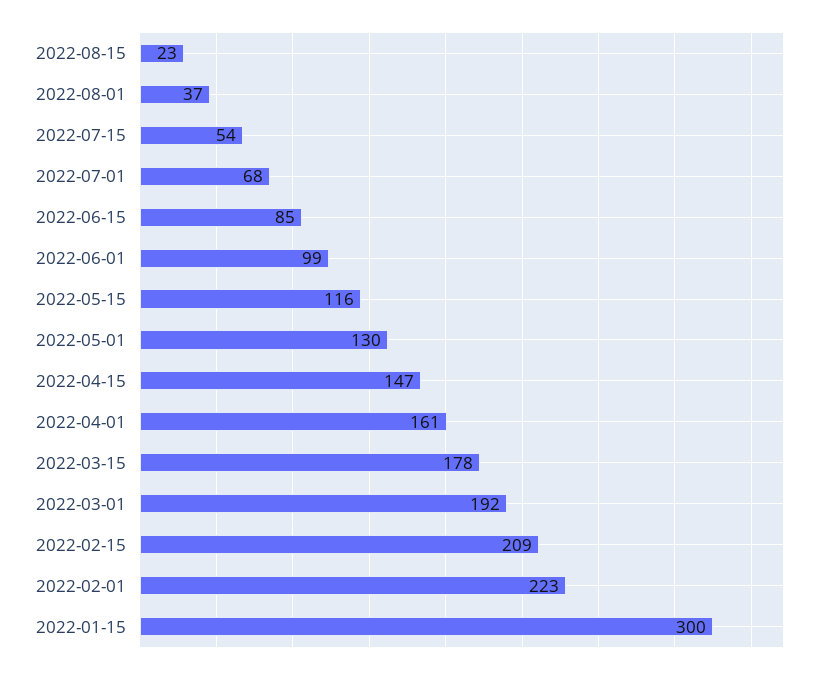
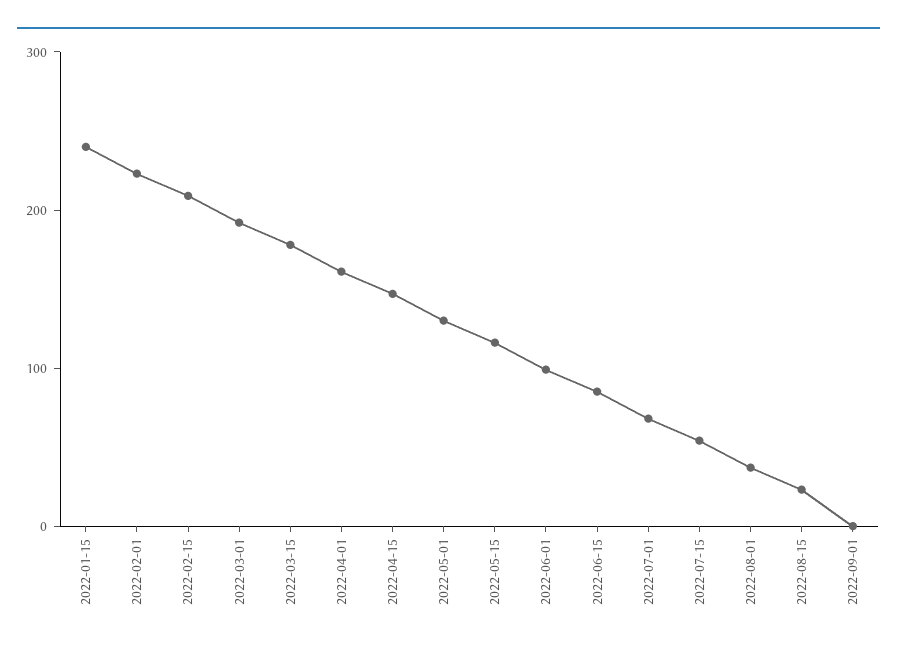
2022-01-15: 300 -> 240
2022-09-01: none -> 0

